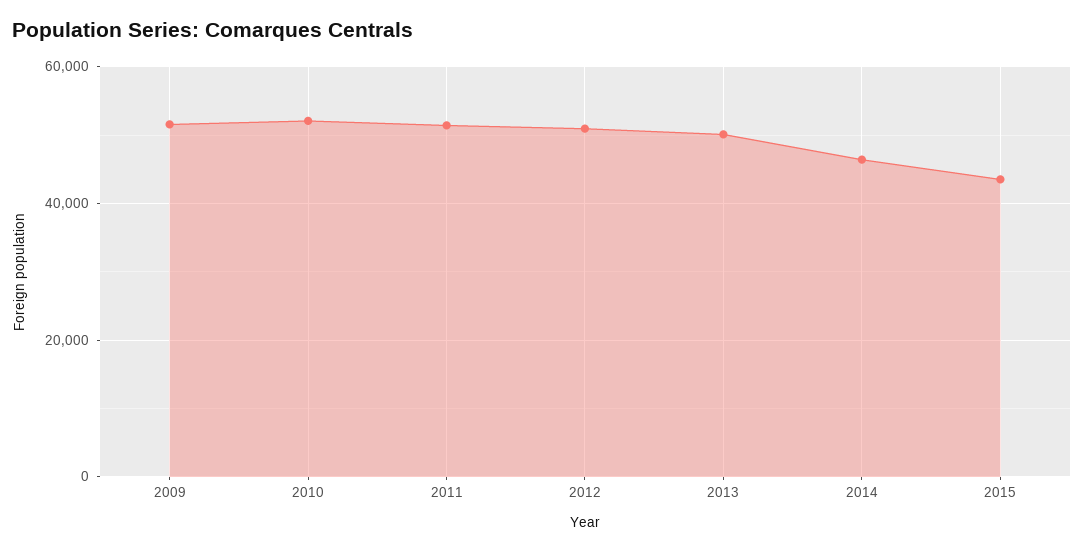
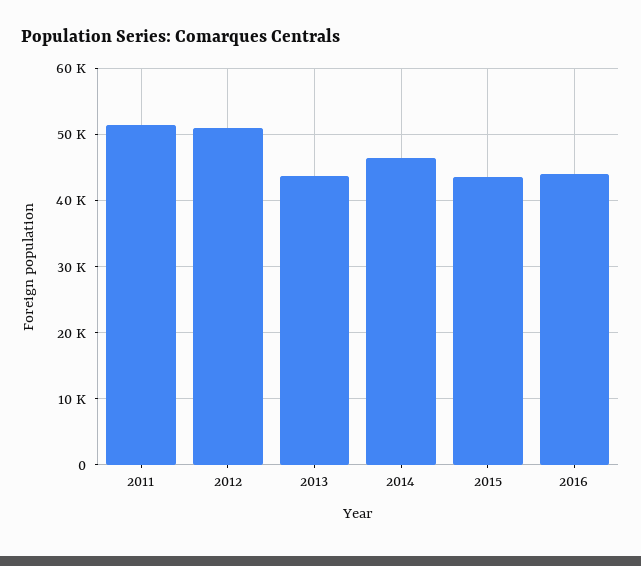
2009: 52000 -> none
2010: 52000 -> none
2013: 50000 -> 44000
2016: none -> 44000

